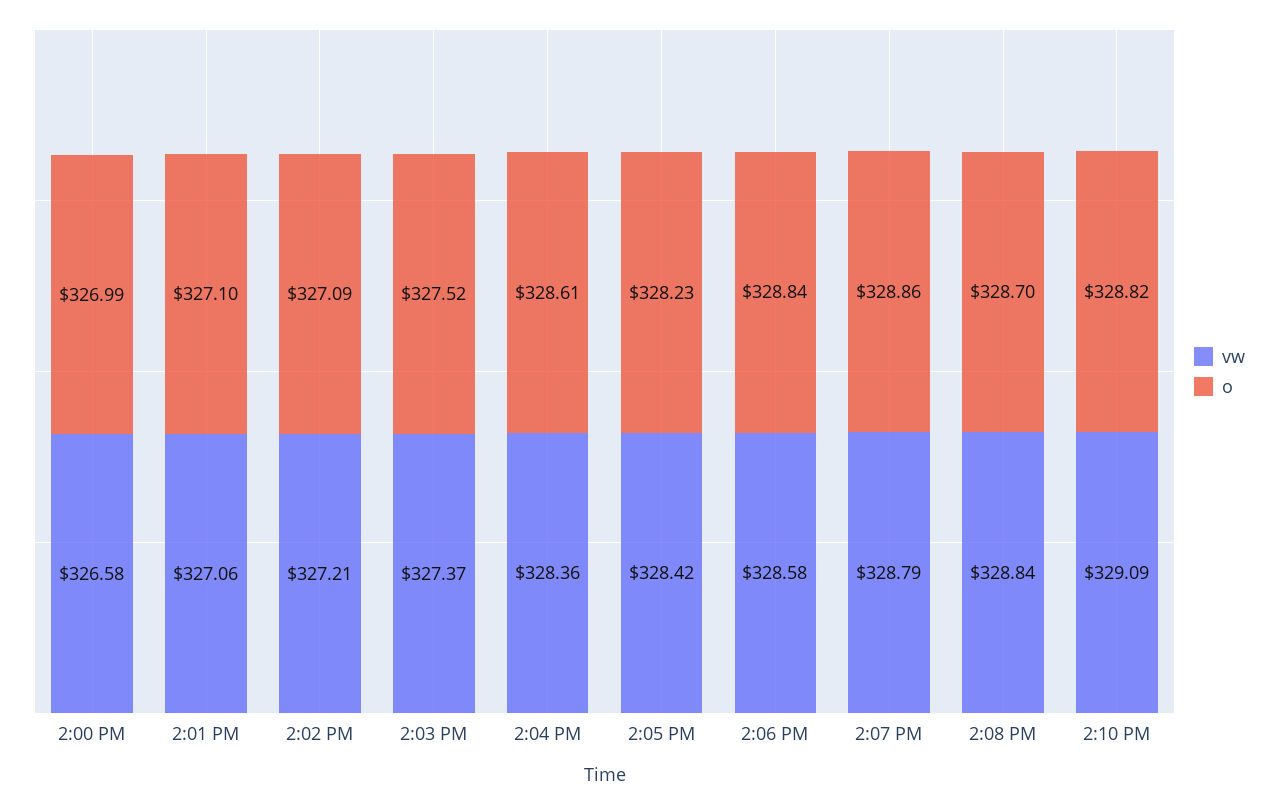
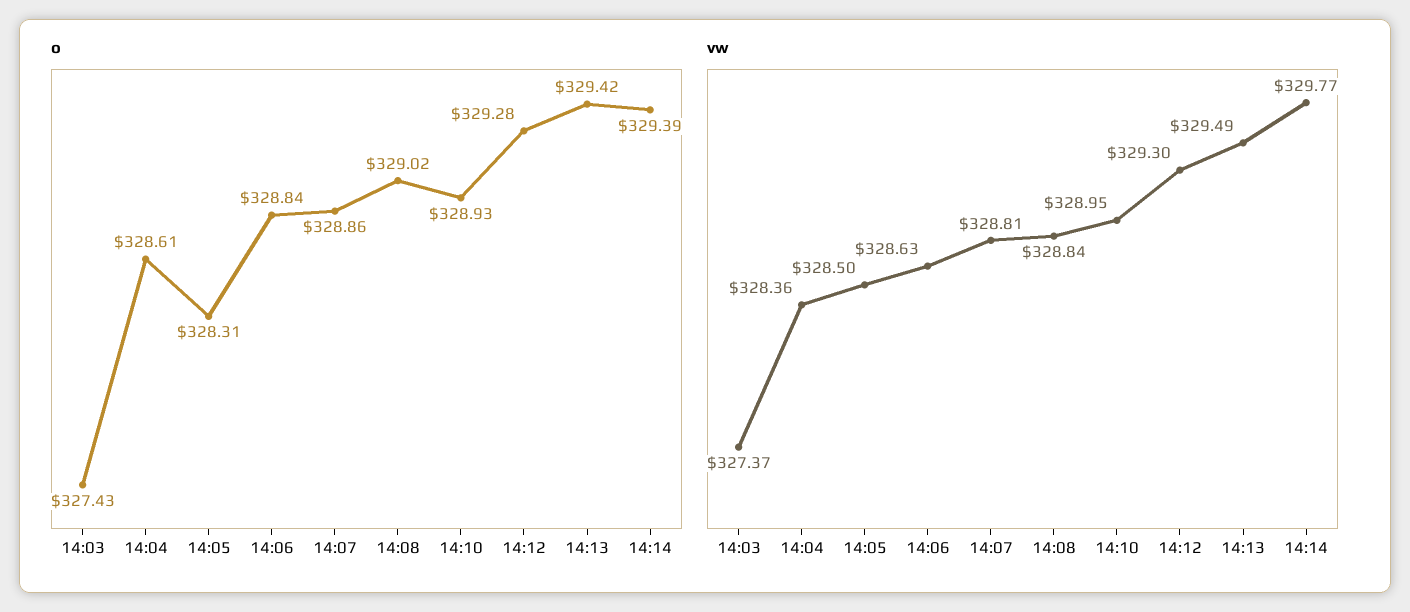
vw, 2:00 PM: 326.58 -> none
o, 2:00 PM: 326.99 -> none
vw, 2:01 PM: 327.06 -> none
o, 2:01 PM: 327.1 -> none
vw, 2:02 PM: 327.21 -> none
o, 2:02 PM: 327.09 -> none
o, 2:03 PM: 327.52 -> 327.43
vw, 2:05 PM: 328.42 -> 328.5
o, 2:05 PM: 328.23 -> 328.31
vw, 2:06 PM: 328.58 -> 328.63
vw, 2:07 PM: 328.79 -> 328.81
o, 2:08 PM: 328.7 -> 329.02
vw, 2:10 PM: 329.09 -> 328.95
o, 2:10 PM: 328.82 -> 328.93
o, 14:12: none -> 329.28
o, 14:13: none -> 329.42
o, 14:14: none -> 329.39
vw, 14:12: none -> 329.3
vw, 14:13: none -> 329.49
vw, 14:14: none -> 329.77

